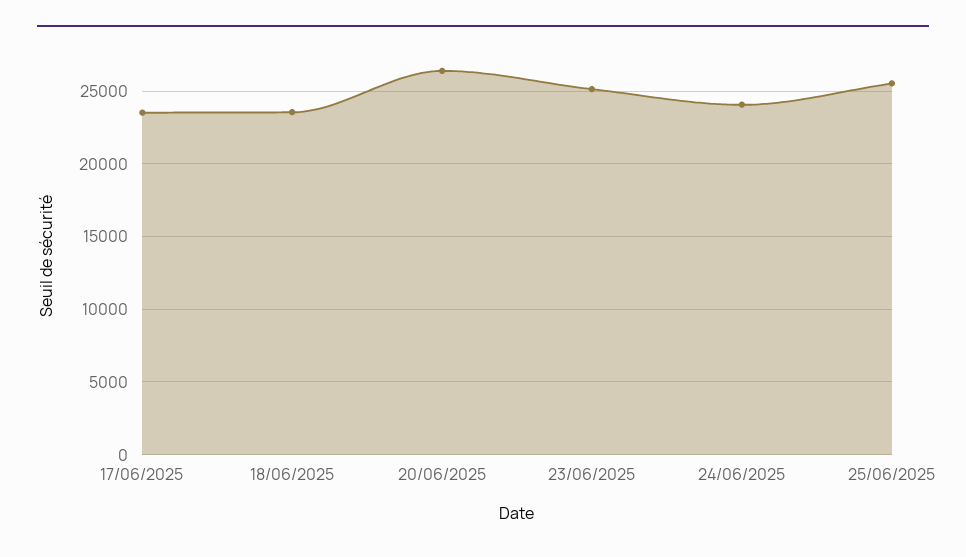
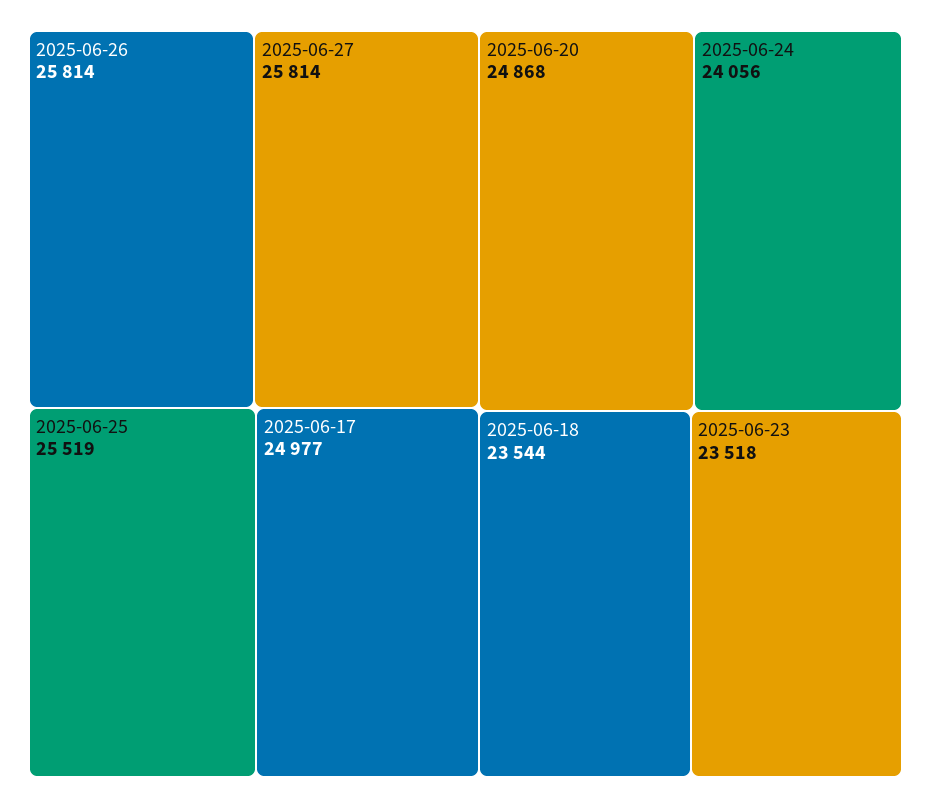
17/06/2025: 23500 -> 24977
20/06/2025: 26500 -> 24868
23/06/2025: 25000 -> 23518
2025-06-26: none -> 25814
2025-06-27: none -> 25814

